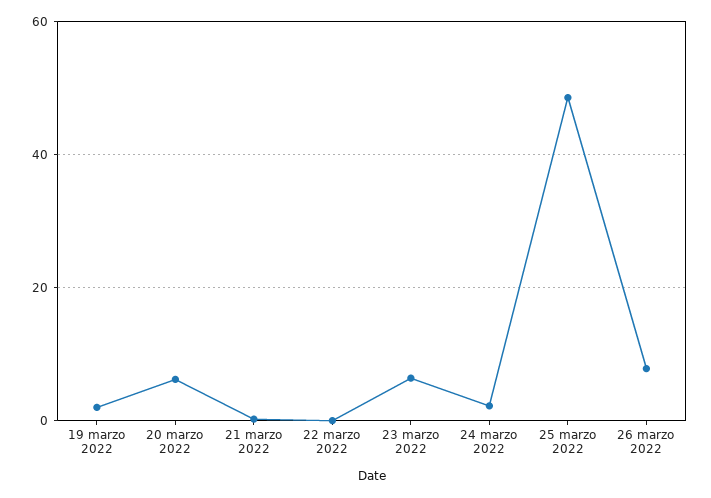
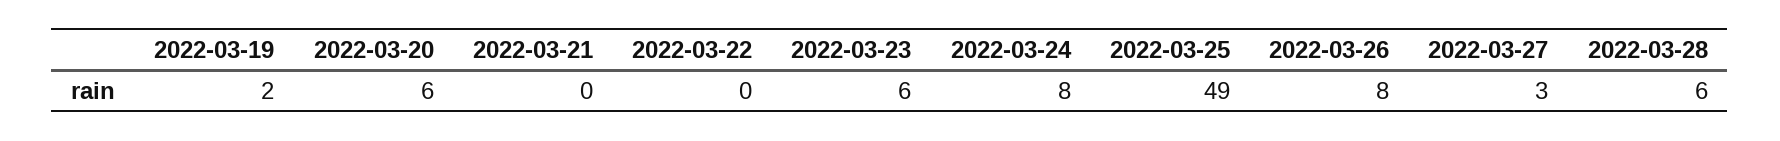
24 marzo 2022: 2 -> 8
2022-03-27: none -> 3
2022-03-28: none -> 6

